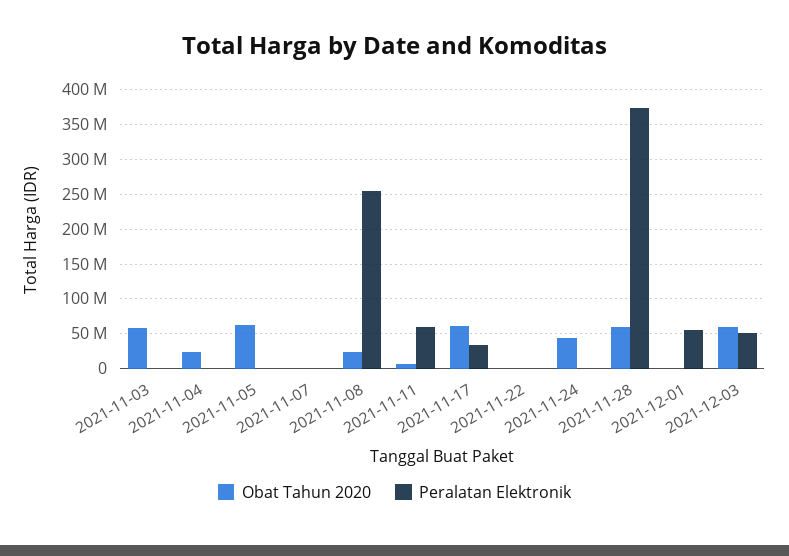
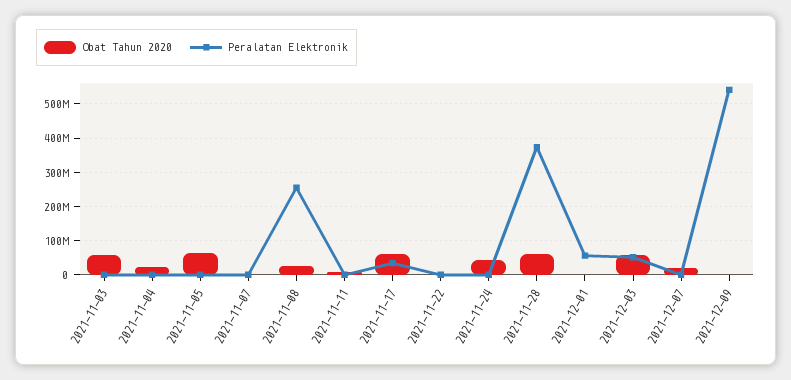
Peralatan Elektronik, 2021-11-11: 60000000 -> 0
Obat Tahun 2020, 2021-12-07: none -> 20000000
Peralatan Elektronik, 2021-12-07: none -> 0
Obat Tahun 2020, 2021-12-09: none -> 0
Peralatan Elektronik, 2021-12-09: none -> 540000000

